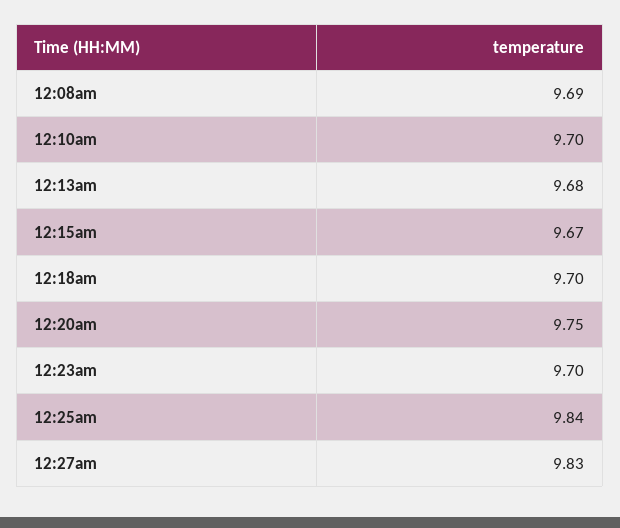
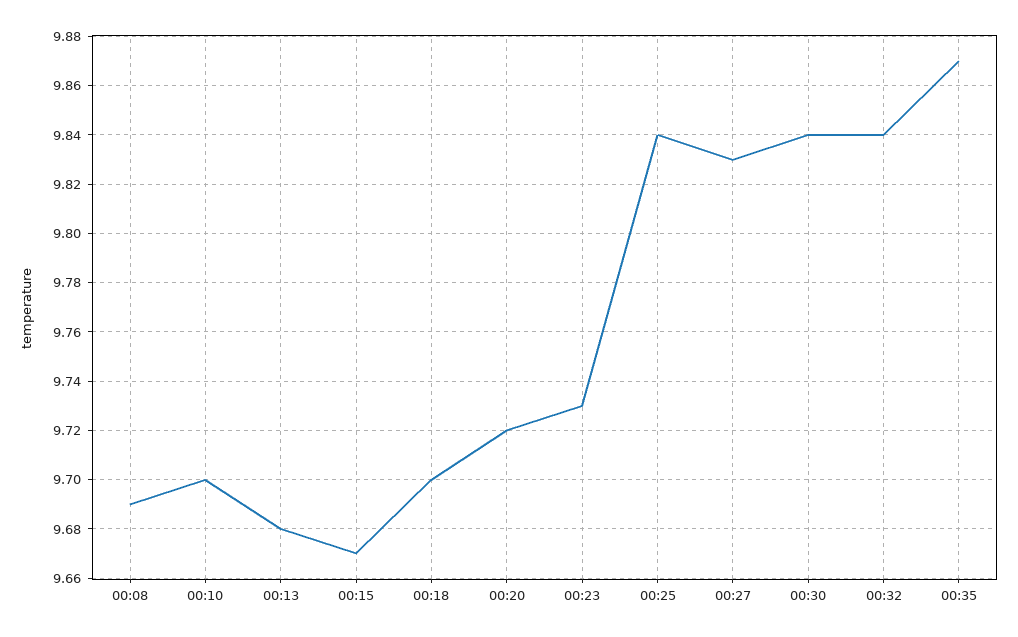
12:20am: 9.75 -> 9.72
12:23am: 9.7 -> 9.73
00:30: none -> 9.84
00:32: none -> 9.84
00:35: none -> 9.87

